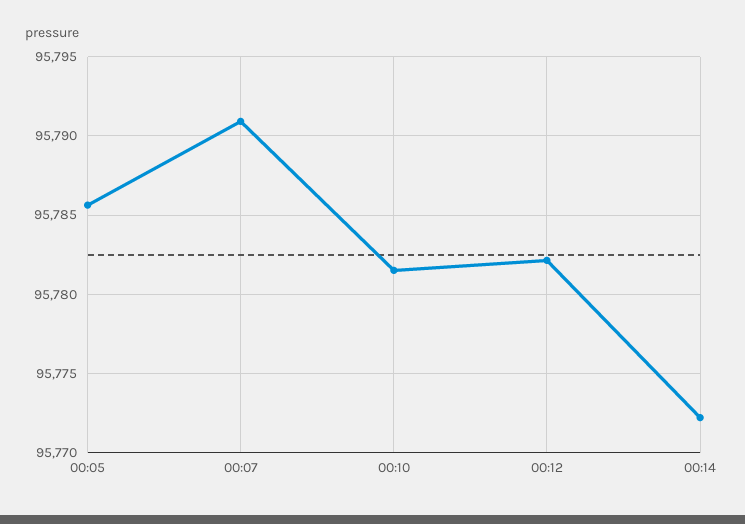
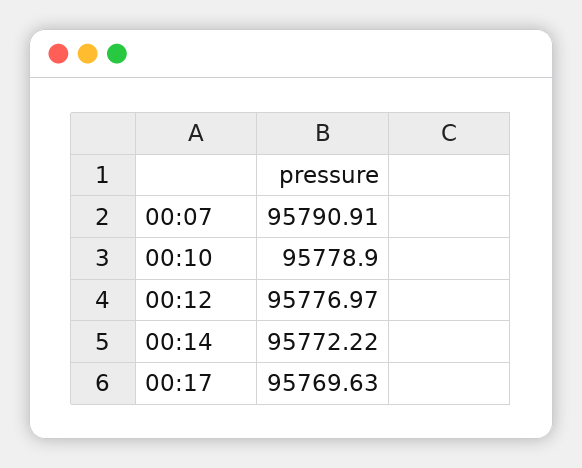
00:05: 95785.5 -> none
00:10: 95781.5 -> 95778.9
00:12: 95782 -> 95776.97
00:17: none -> 95769.63

